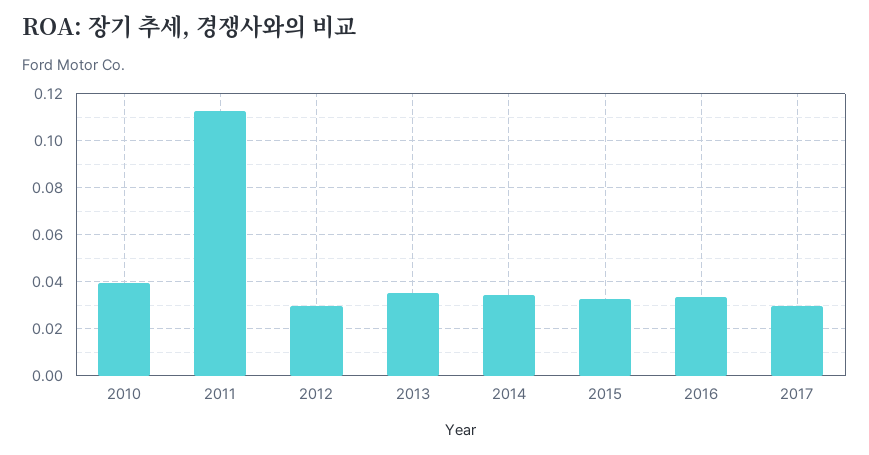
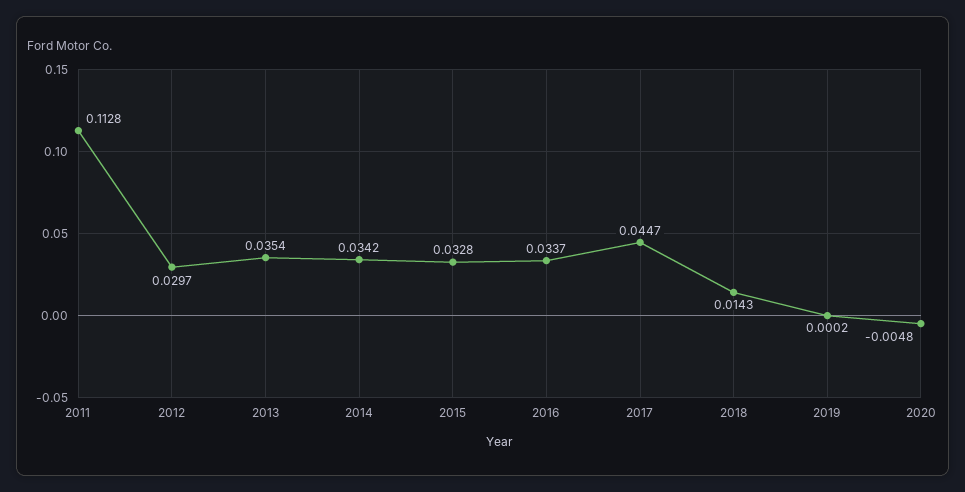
2010: 0.04 -> none
2017: 0.03 -> 0.0447
2018: none -> 0.0143
2019: none -> 0.0002
2020: none -> -0.0048

